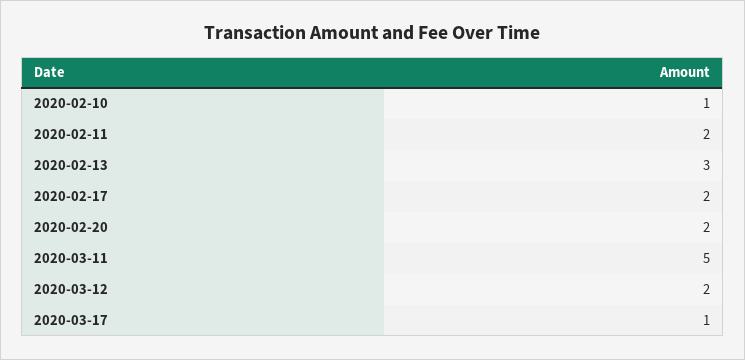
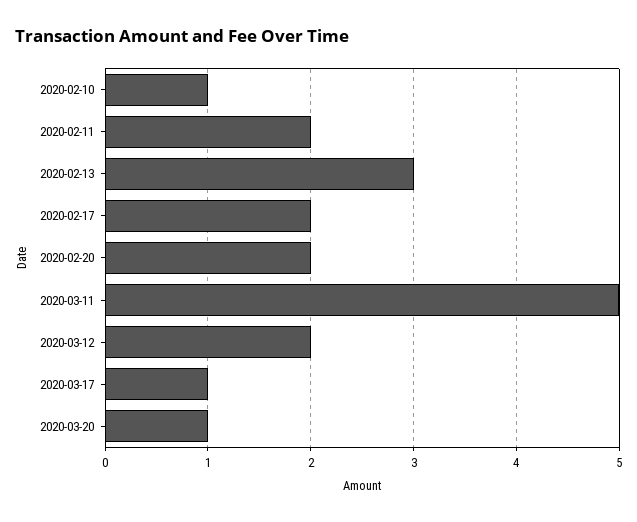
2020-03-20: none -> 1

